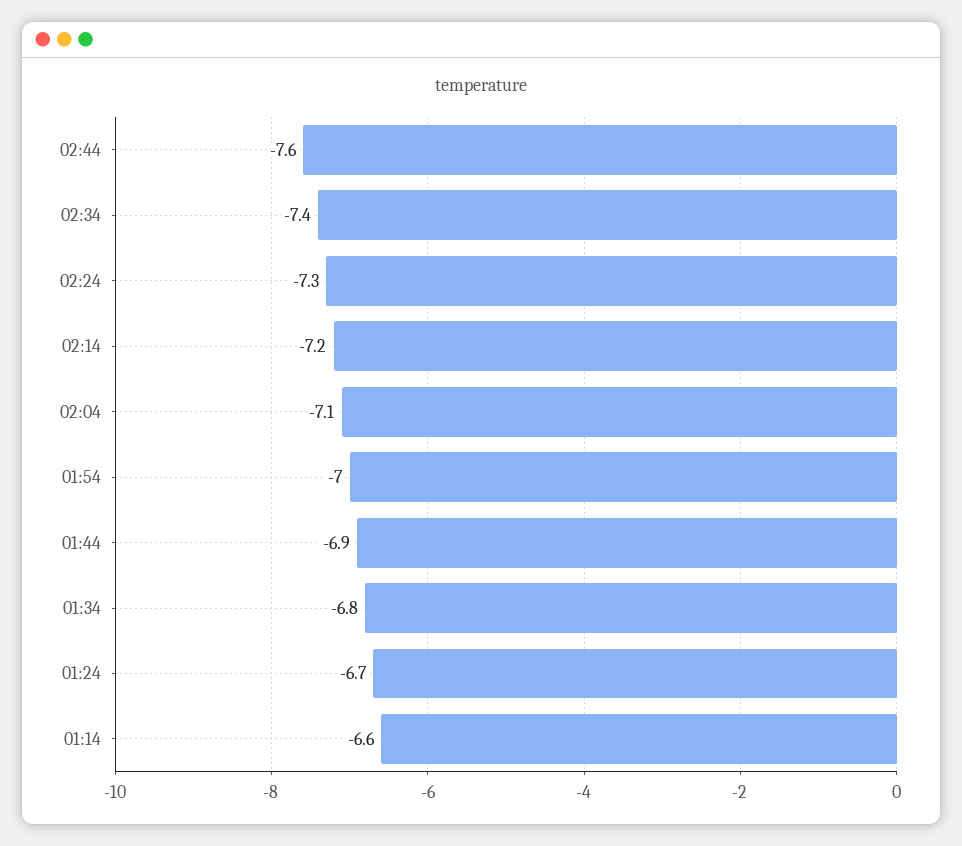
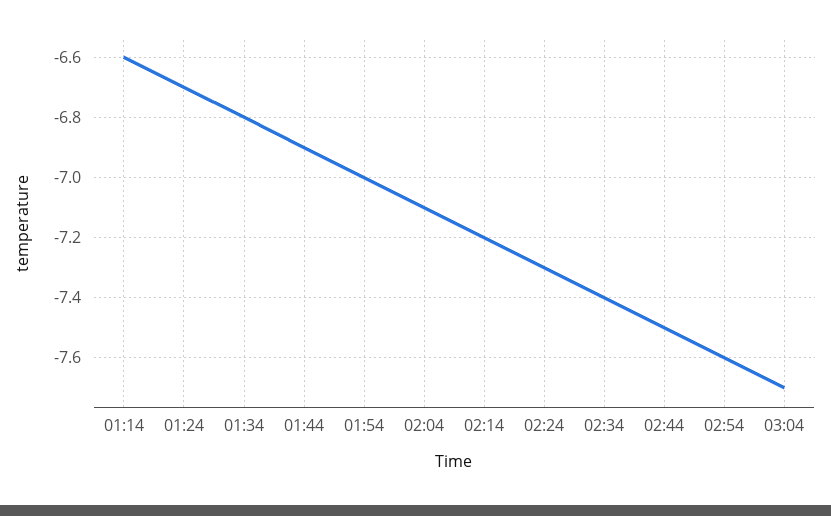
02:44: -7.6 -> -7.5
02:54: none -> -7.6
03:04: none -> -7.7

